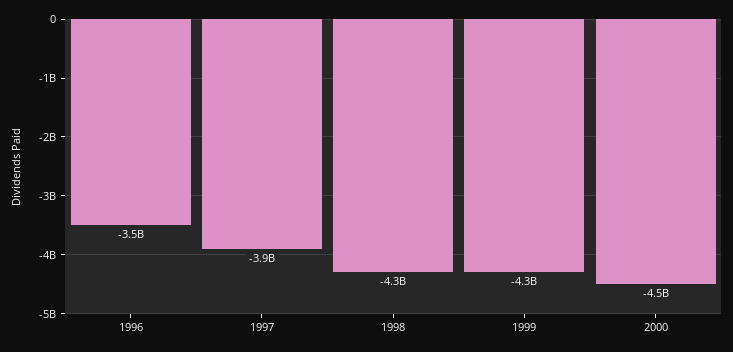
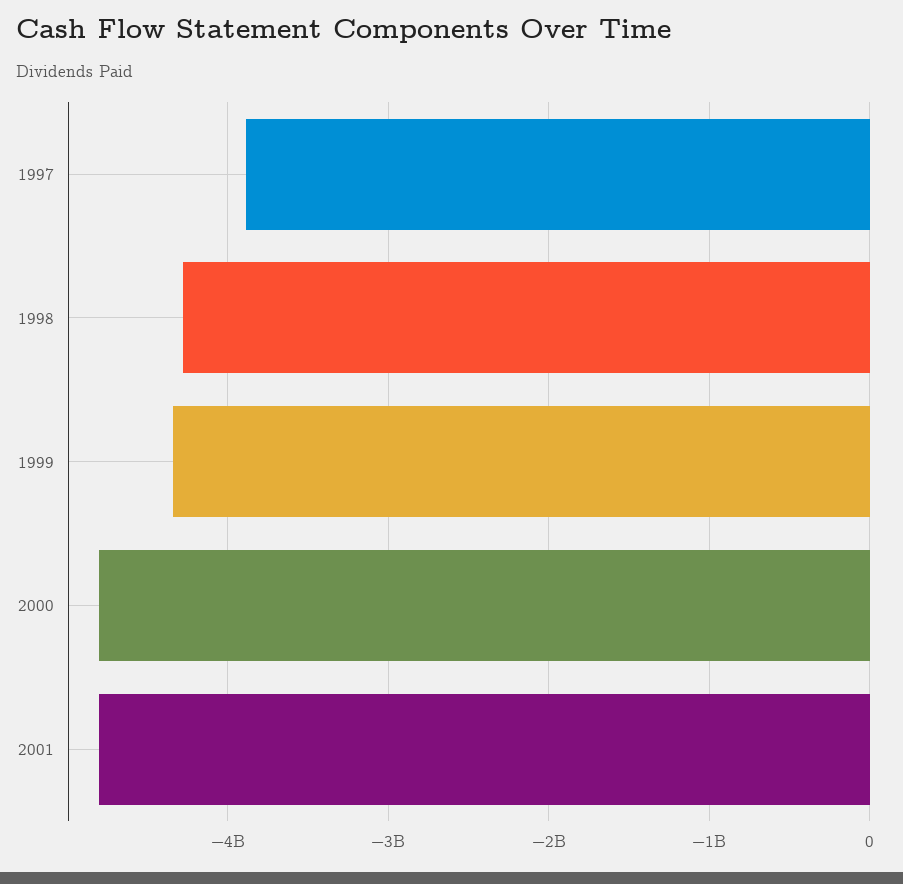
1996: -3500000000 -> none
2000: -4500000000 -> -4800000000
2001: none -> -4800000000

